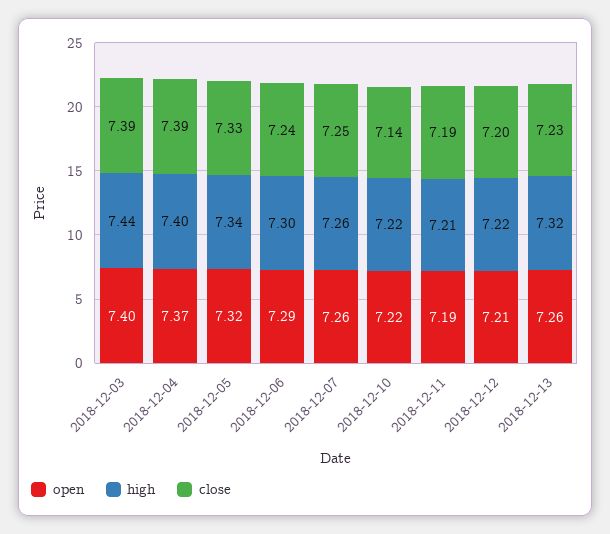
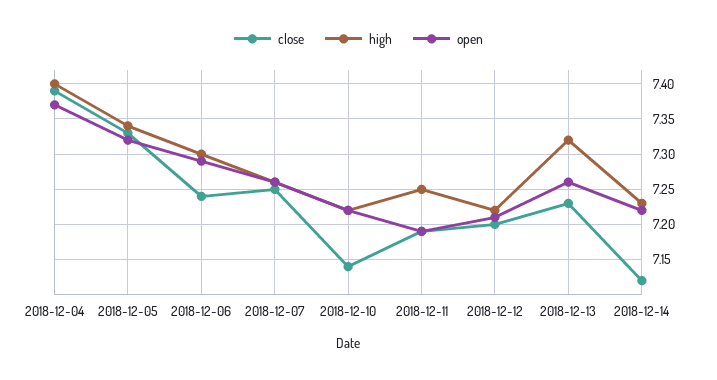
open, 2018-12-03: 7.4 -> none
high, 2018-12-03: 7.44 -> none
close, 2018-12-03: 7.39 -> none
high, 2018-12-11: 7.21 -> 7.25
close, 2018-12-14: none -> 7.12
high, 2018-12-14: none -> 7.23
open, 2018-12-14: none -> 7.22

